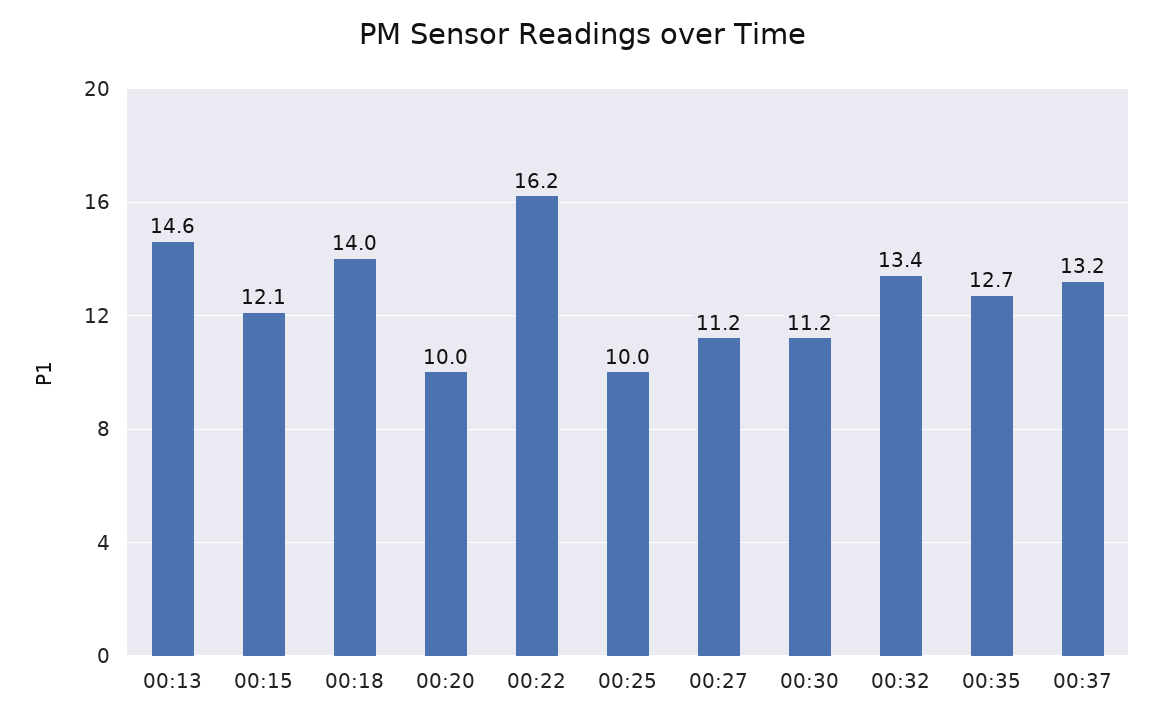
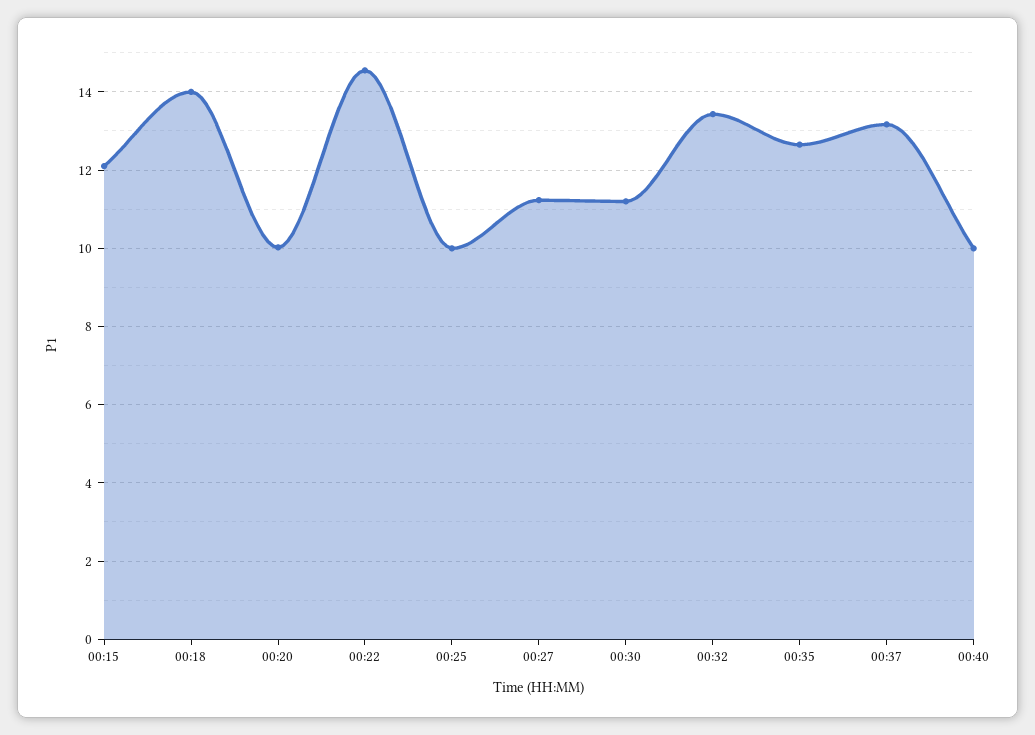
00:13: 14.6 -> none
00:22: 16.2 -> 14.6
00:40: none -> 10

